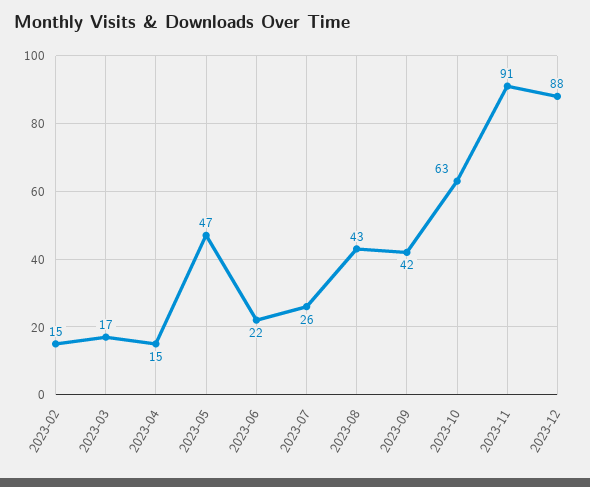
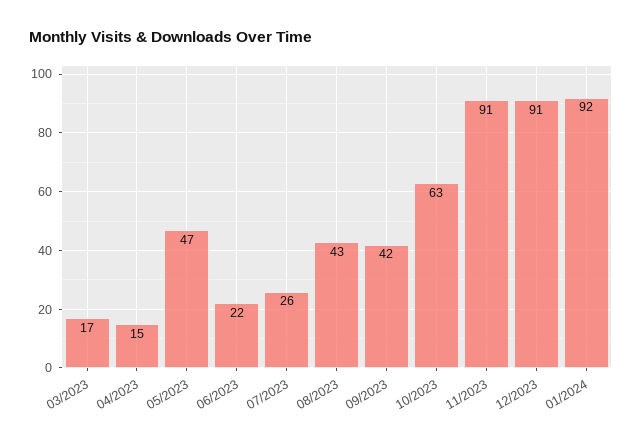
2023-02: 15 -> none
2023-12: 88 -> 91
01/2024: none -> 92

